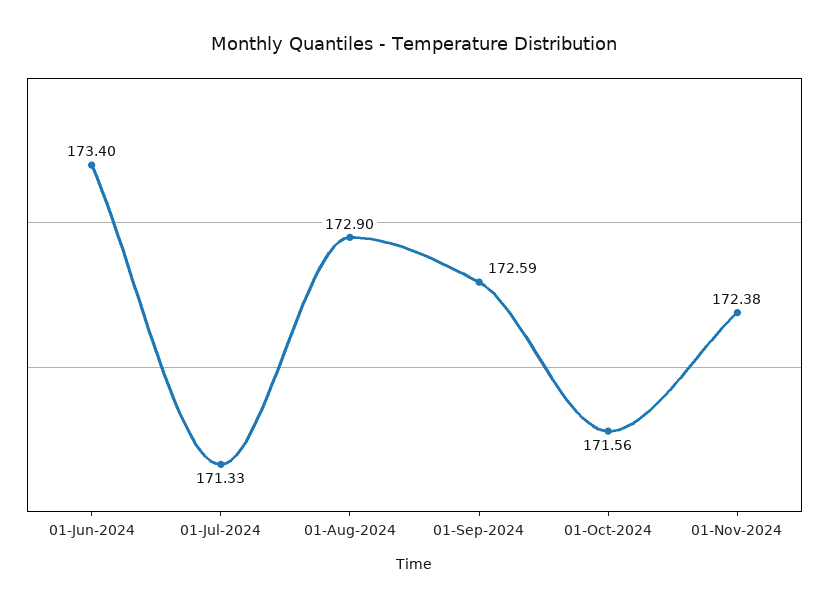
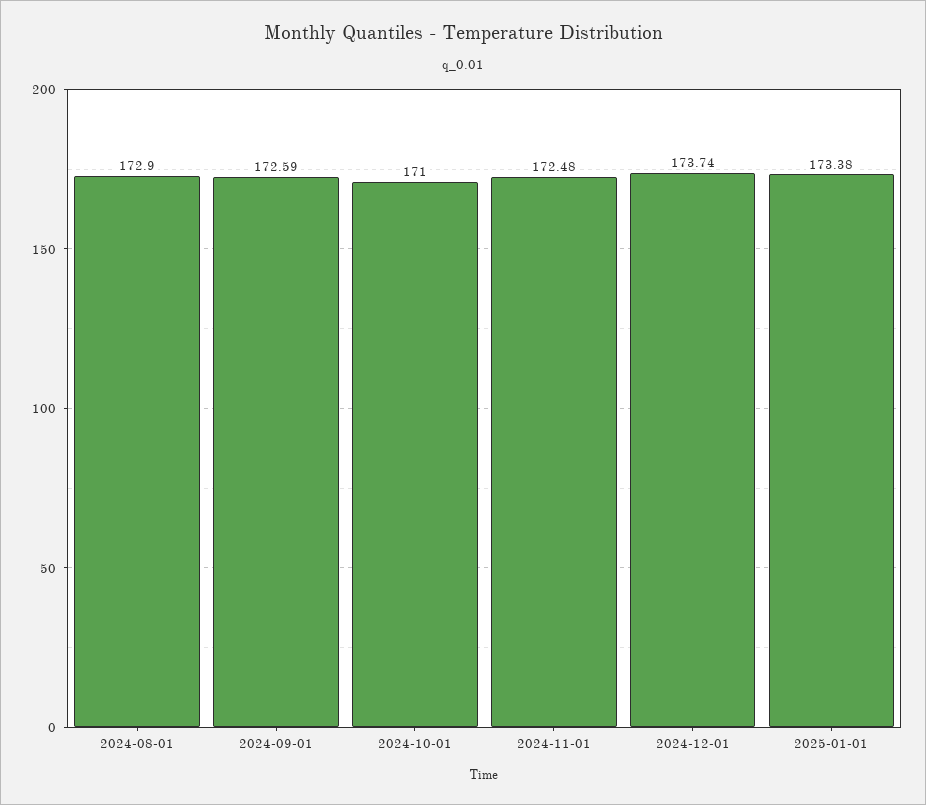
01-Jun-2024: 173.4 -> none
01-Jul-2024: 171.33 -> none
01-Oct-2024: 171.56 -> 171
01-Nov-2024: 172.38 -> 172.48
2024-12-01: none -> 173.74
2025-01-01: none -> 173.38

